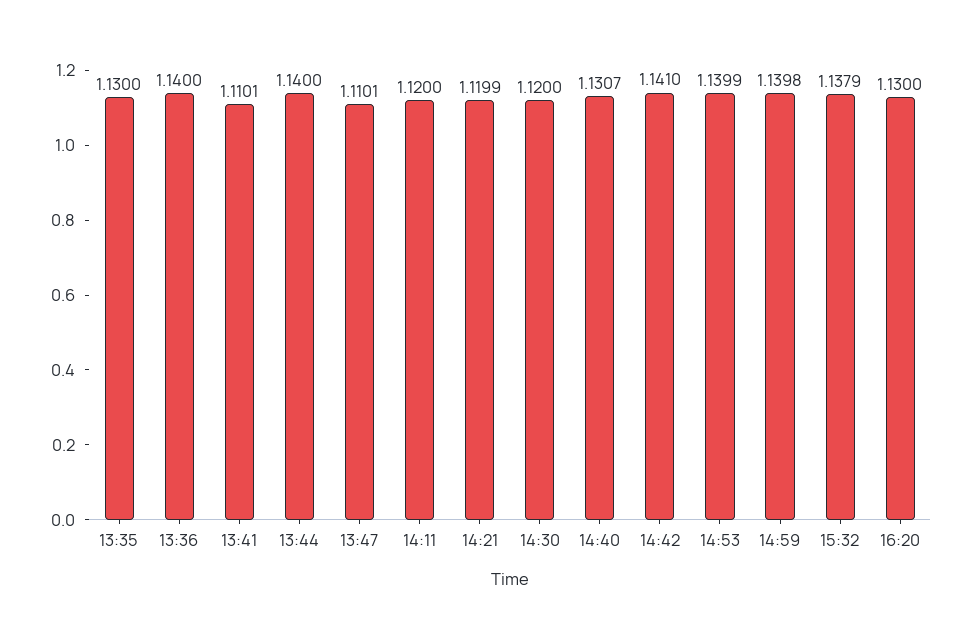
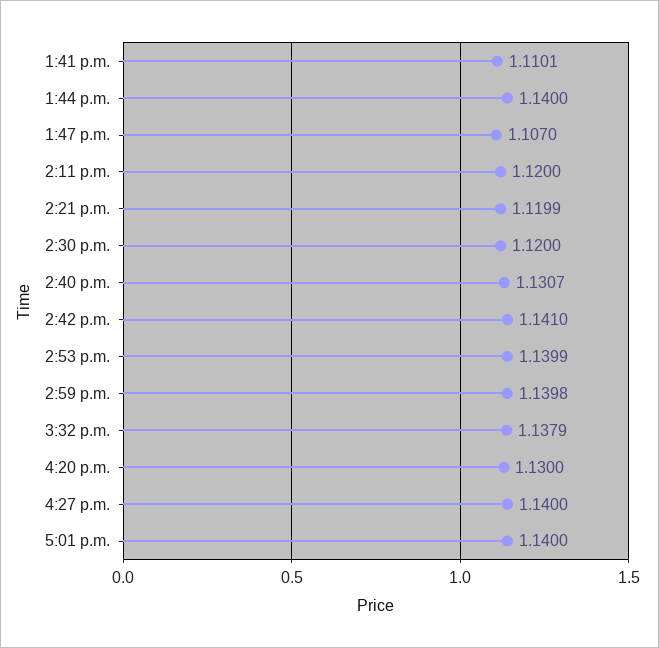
13:35: 1.13 -> none
13:36: 1.14 -> none
13:47: 1.1101 -> 1.107
4:27 p.m.: none -> 1.14
5:01 p.m.: none -> 1.14

